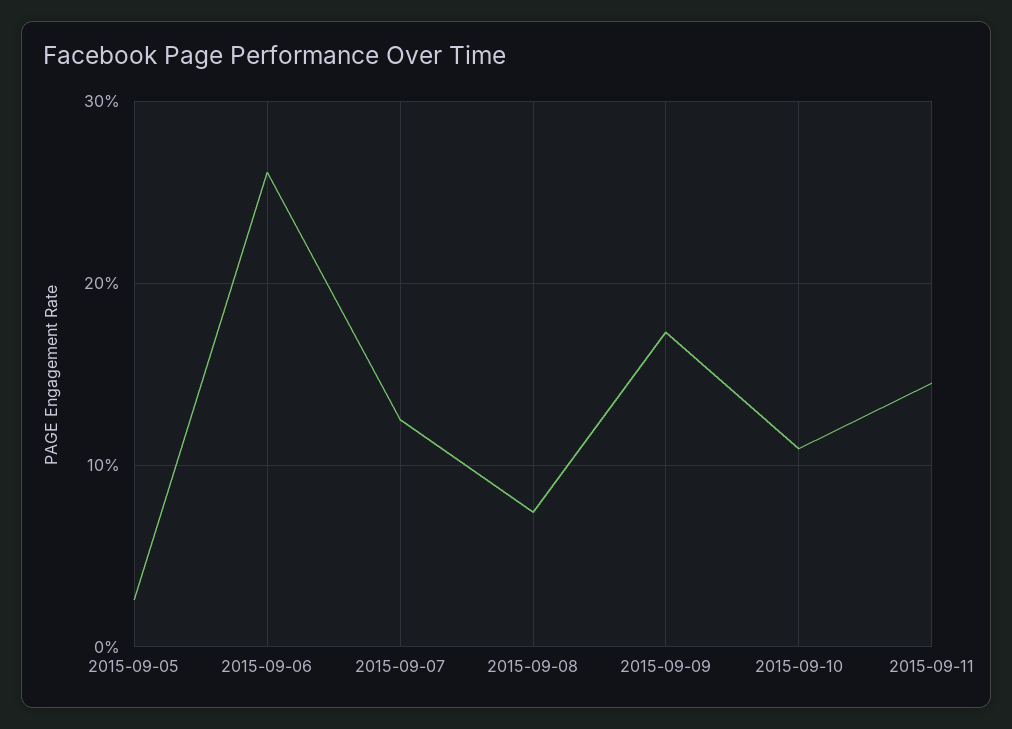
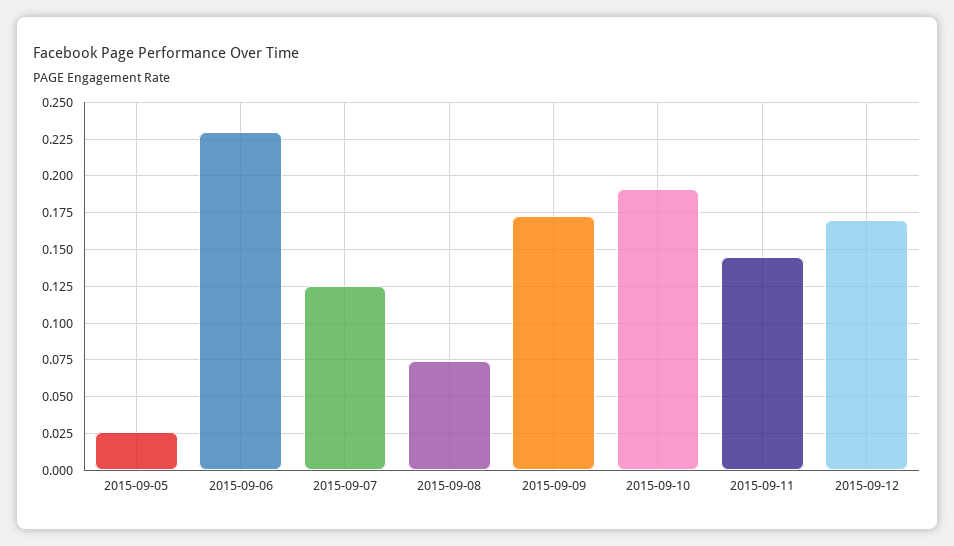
2015-09-06: 0.26 -> 0.23
2015-09-10: 0.11 -> 0.19
2015-09-12: none -> 0.17

